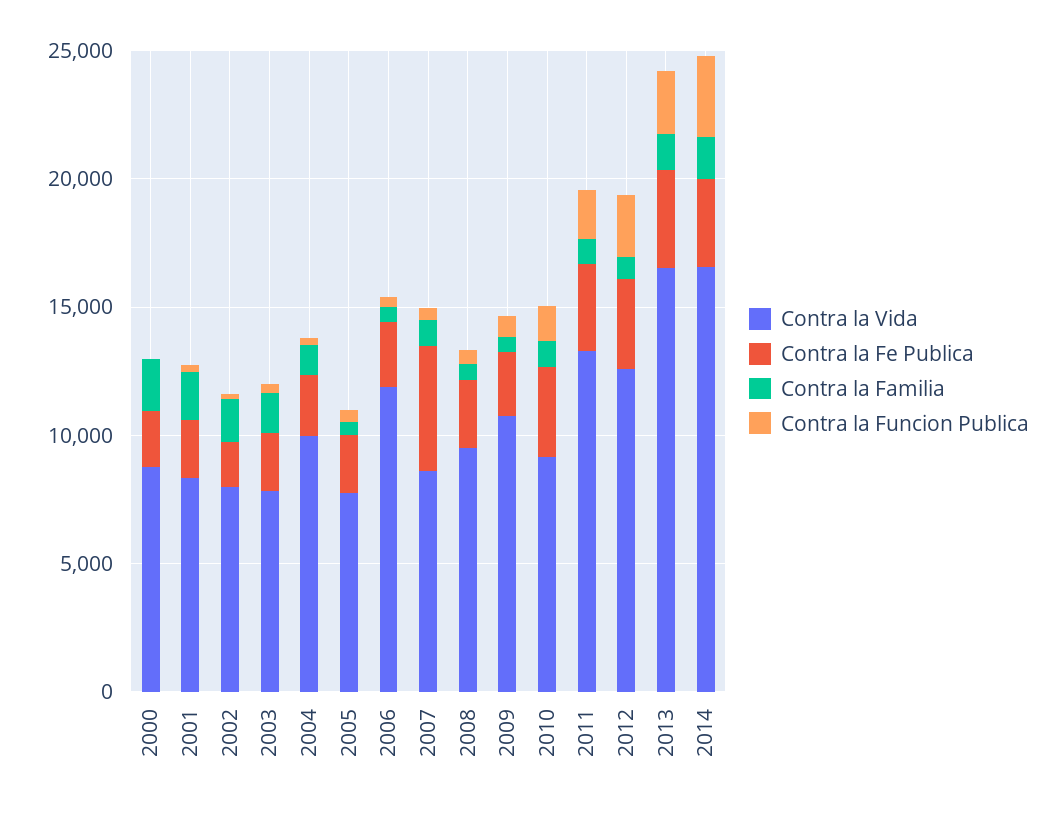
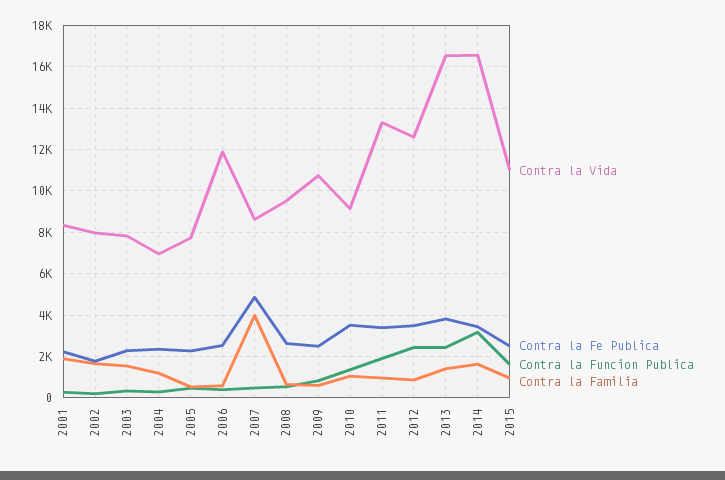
Contra la Vida, 2000: 9000 -> none
Contra la Fe Publica, 2000: 2000 -> none
Contra la Familia, 2000: 2000 -> none
Contra la Funcion Publica, 2000: 0 -> none
Contra la Vida, 2004: 10000 -> 7000
Contra la Familia, 2007: 1000 -> 4000
Contra la Vida, 2015: none -> 11000
Contra la Fe Publica, 2015: none -> 2500
Contra la Funcion Publica, 2015: none -> 1500
Contra la Familia, 2015: none -> 1000

